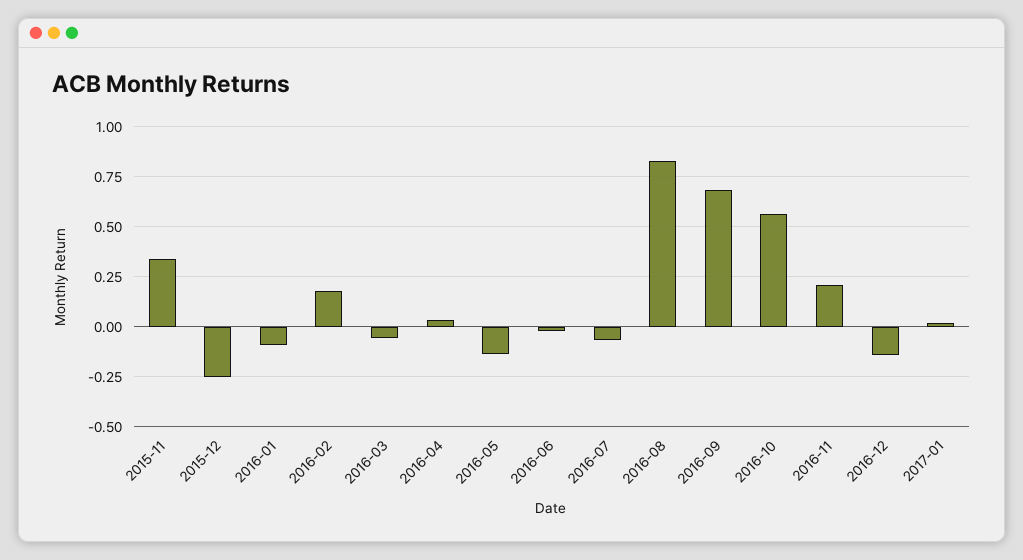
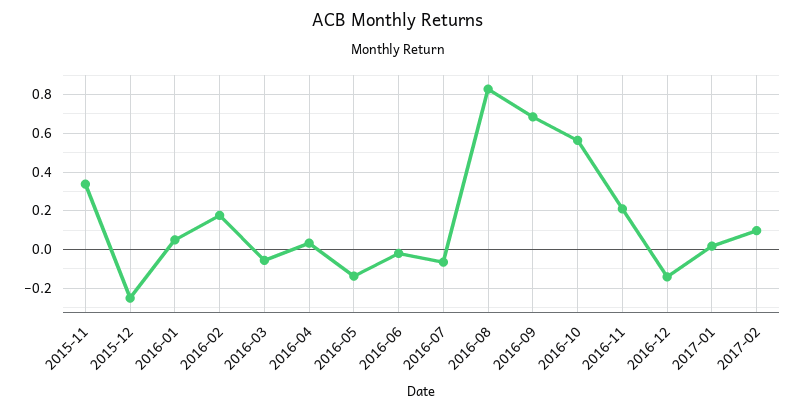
2016-01: -0.1 -> 0.05
2017-02: none -> 0.1

